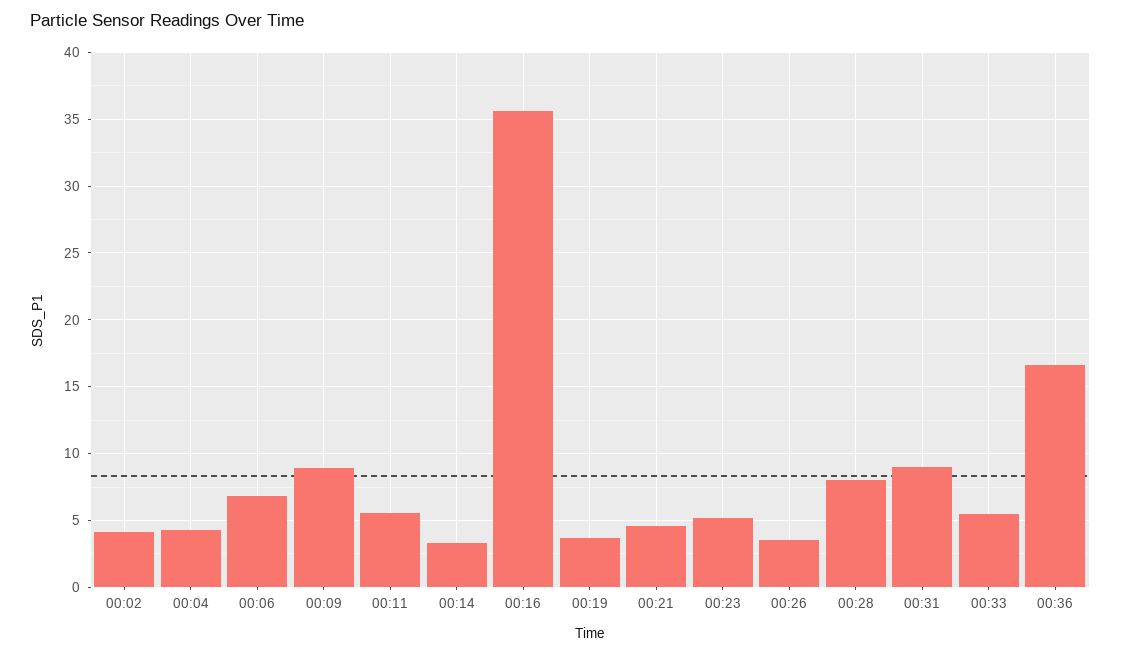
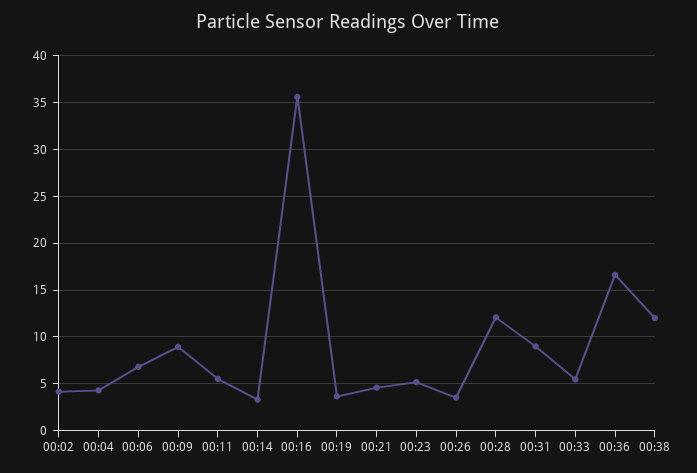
00:28: 8 -> 12
00:38: none -> 12

